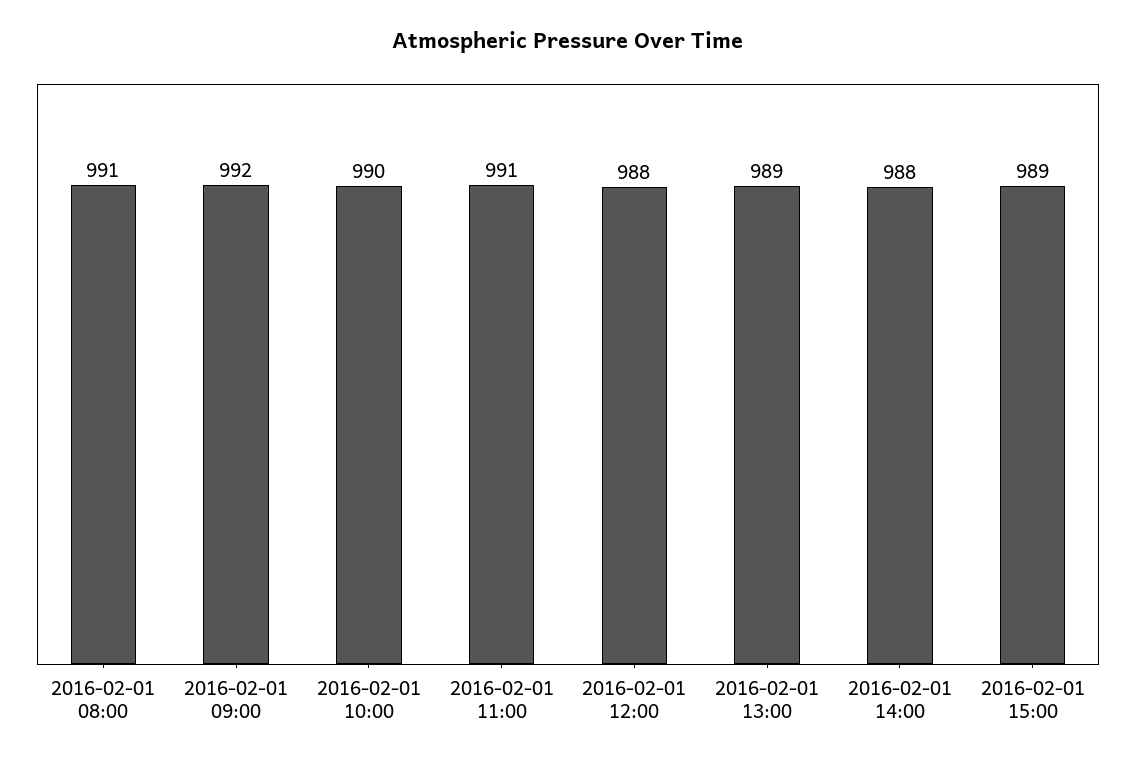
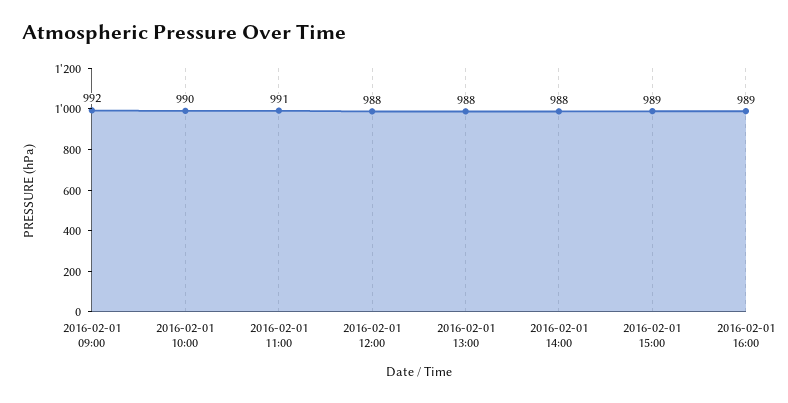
2016-02-01 08:00: 991 -> none
2016-02-01 13:00: 989 -> 988
2016-02-01 16:00: none -> 989

